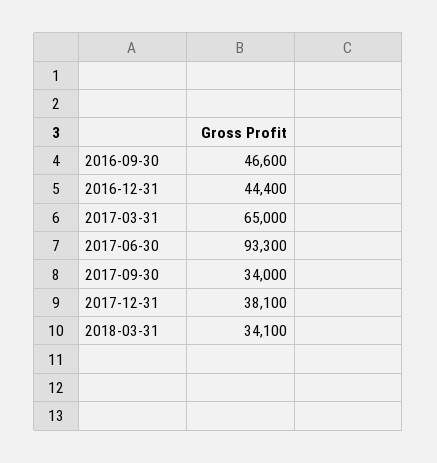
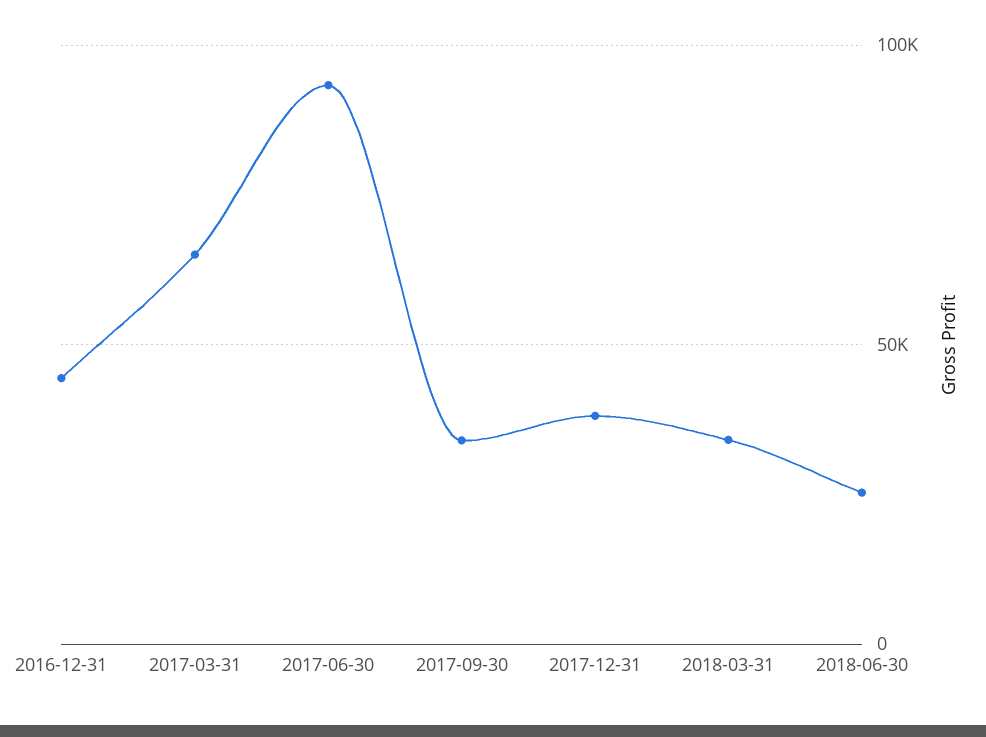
2016-09-30: 46600 -> none
2018-06-30: none -> 25000

